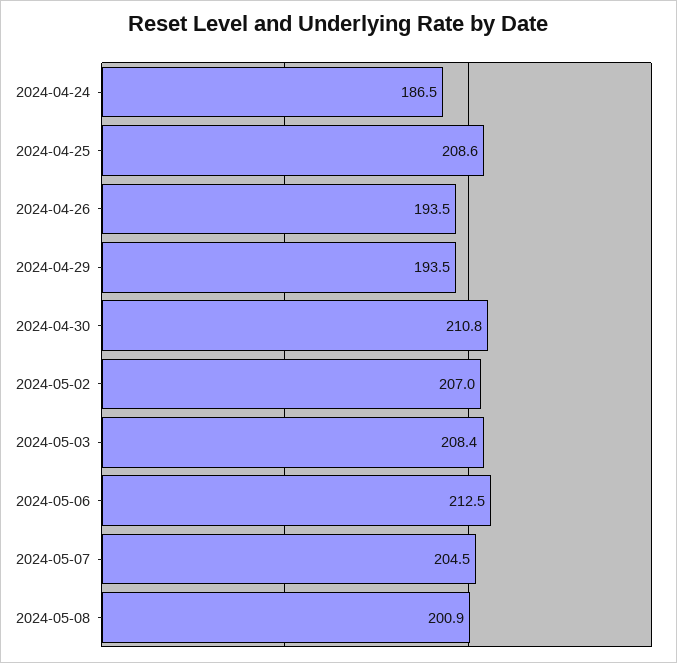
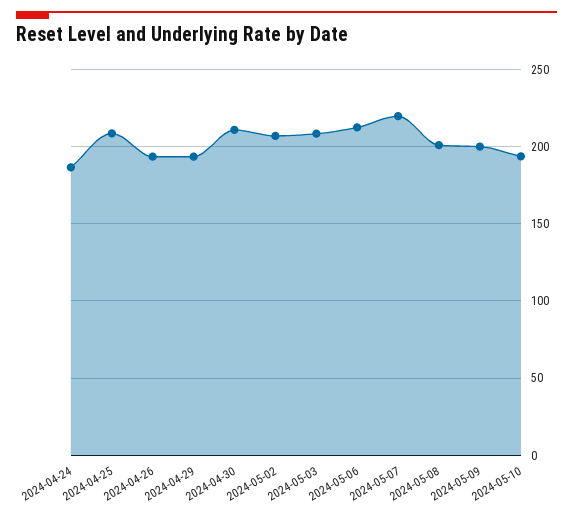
2024-05-07: 204.5 -> 220
2024-05-09: none -> 200
2024-05-10: none -> 195

